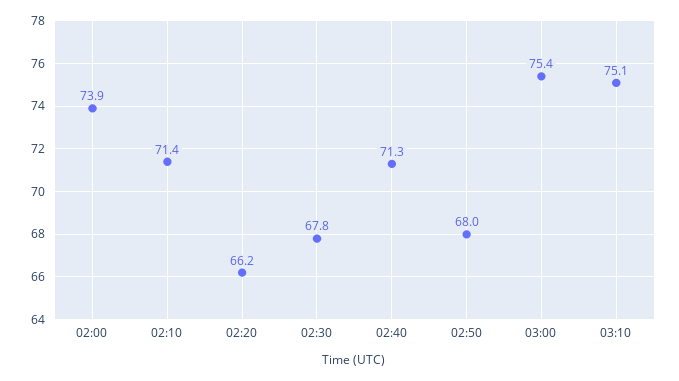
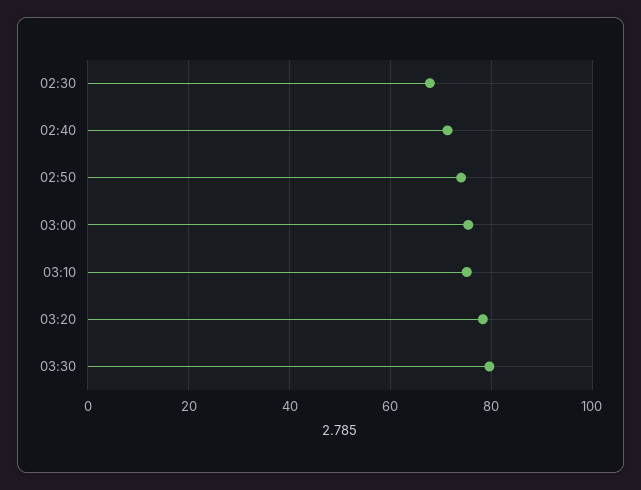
02:00: 73.9 -> none
02:10: 71.4 -> none
02:20: 66.2 -> none
02:50: 68 -> 74
03:20: none -> 78
03:30: none -> 80

